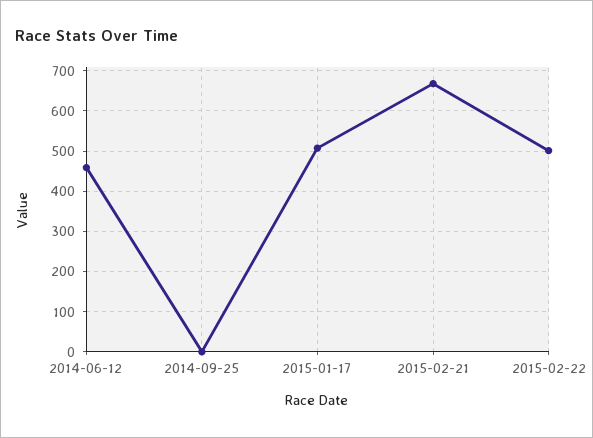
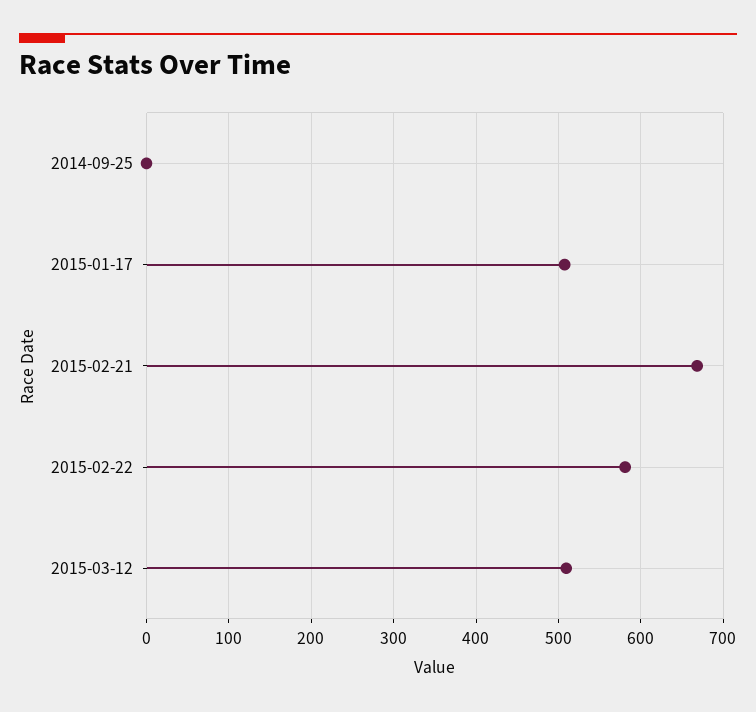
2014-06-12: 460 -> none
2015-02-22: 500 -> 580
2015-03-12: none -> 510

